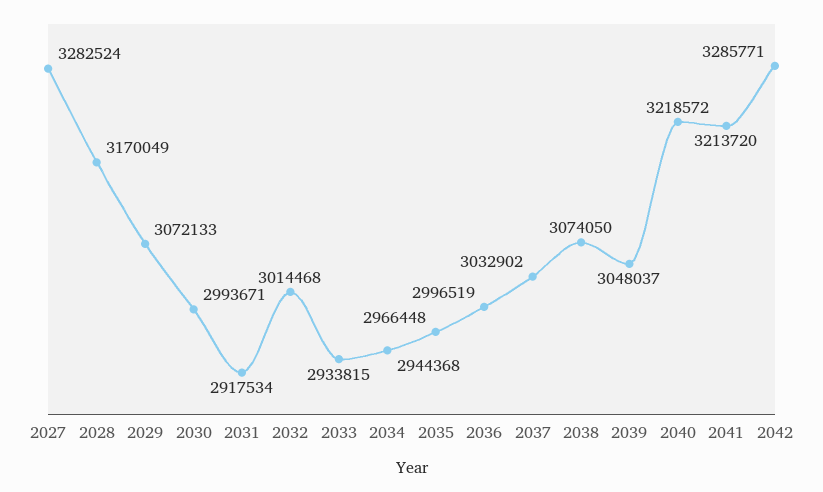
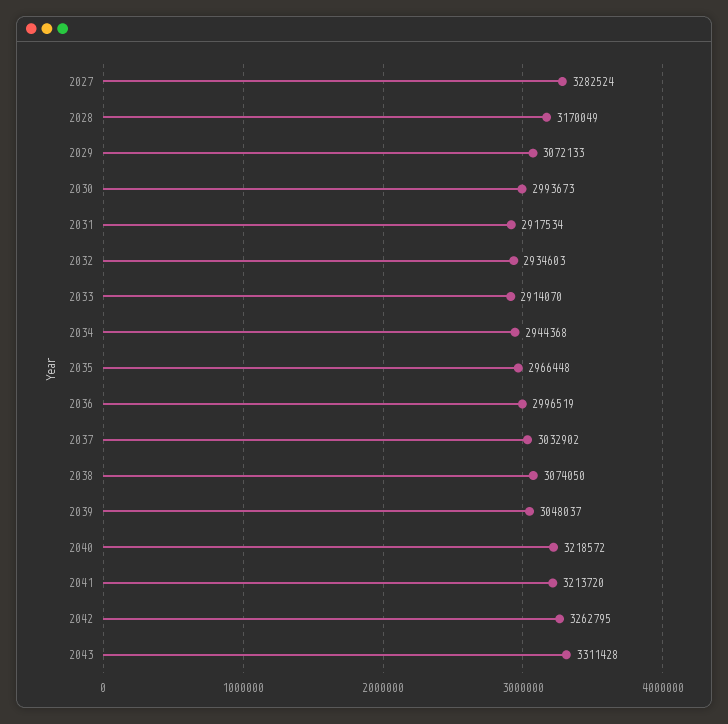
2030: 2993671 -> 2993673
2032: 3014468 -> 2934603
2033: 2933815 -> 2914070
2042: 3285771 -> 3262795
2043: none -> 3311428

